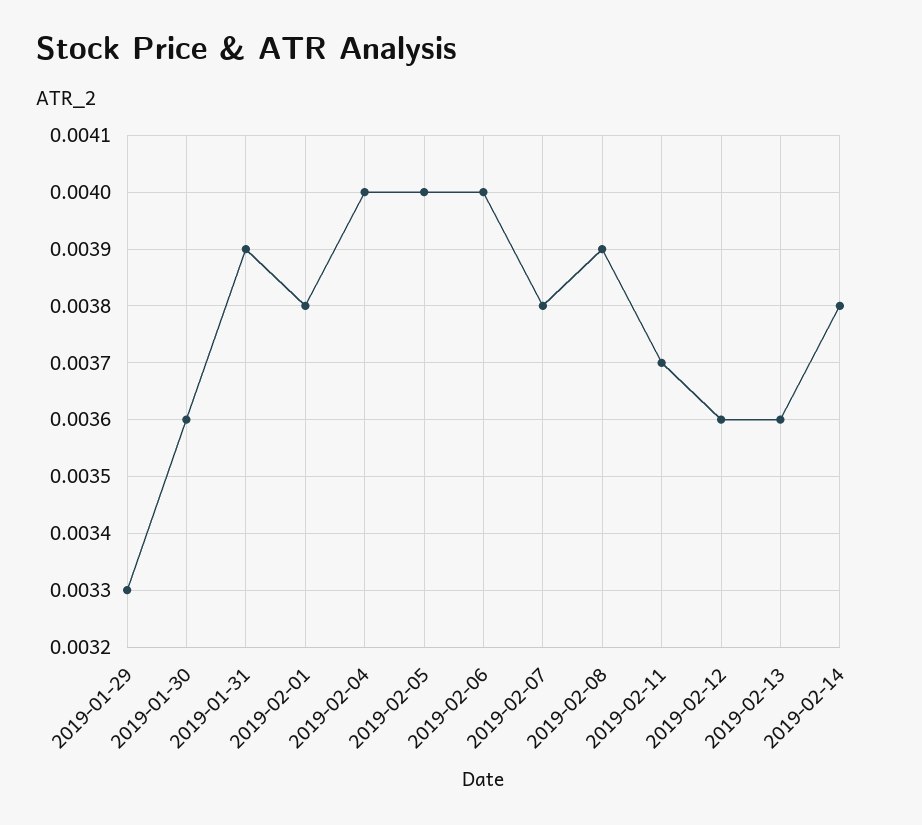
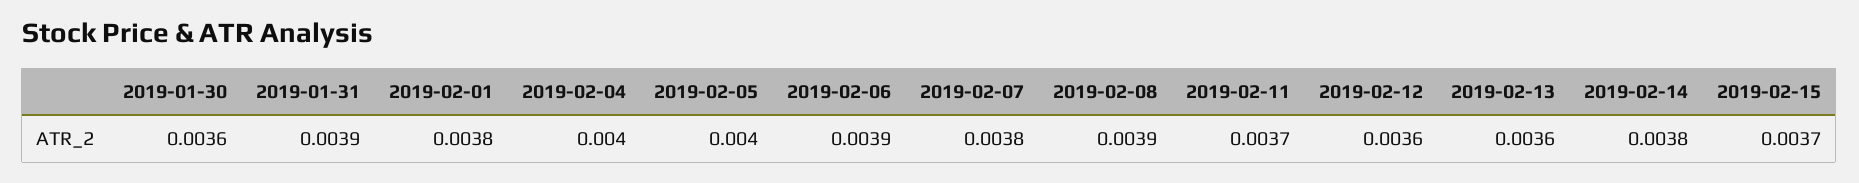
2019-01-29: 0.0033 -> none
2019-02-06: 0.004 -> 0.0039
2019-02-15: none -> 0.0037

